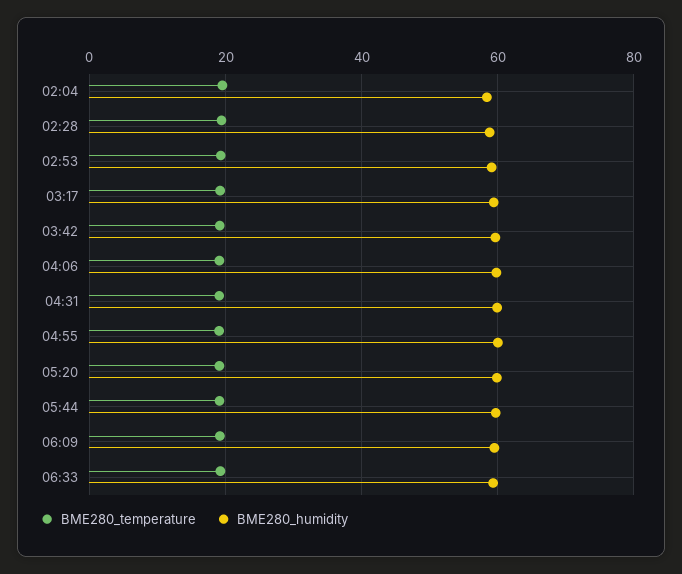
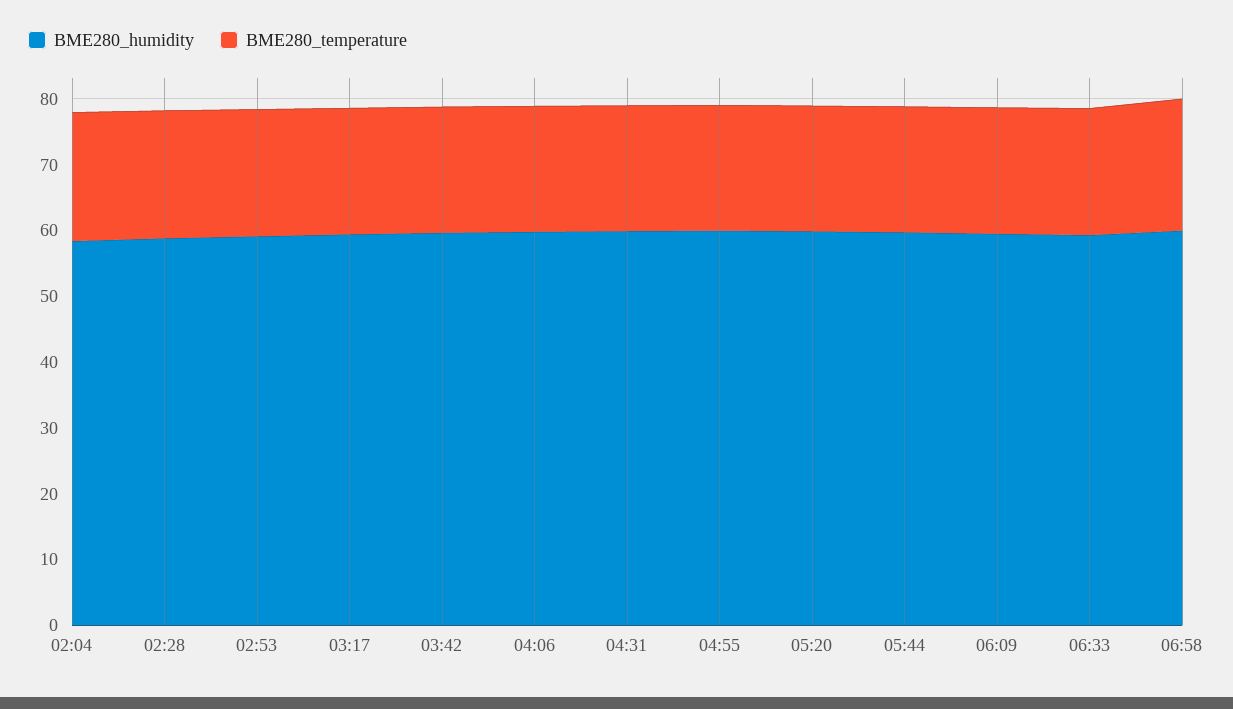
BME280_humidity, 06:58: none -> 60
BME280_temperature, 06:58: none -> 20

